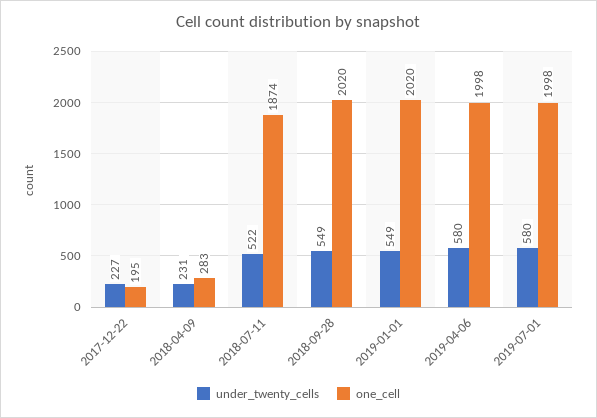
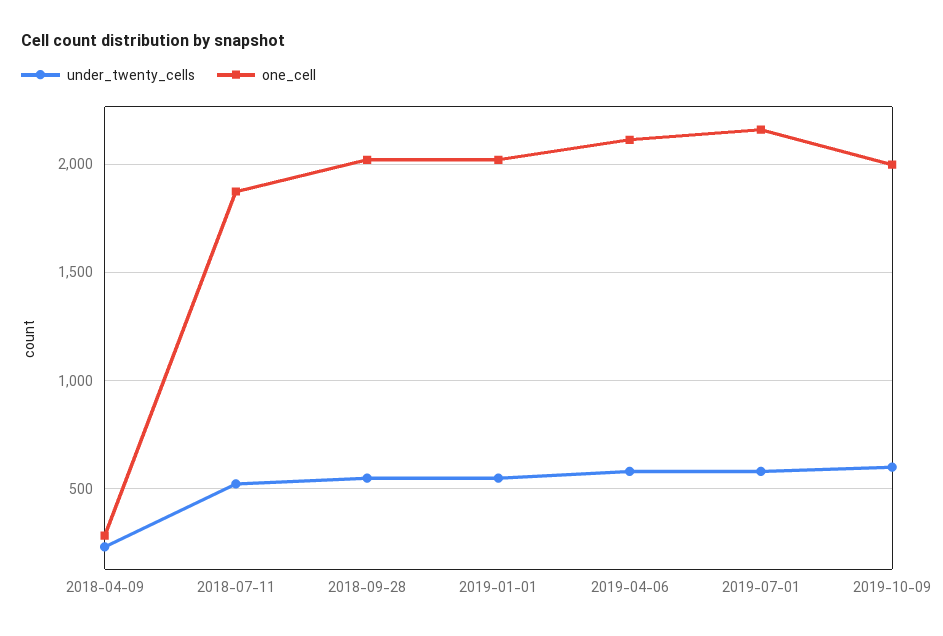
under_twenty_cells, 2017-12-22: 227 -> none
one_cell, 2017-12-22: 195 -> none
one_cell, 2019-04-06: 1998 -> 2100
one_cell, 2019-07-01: 1998 -> 2150
under_twenty_cells, 2019-10-09: none -> 600
one_cell, 2019-10-09: none -> 2000

